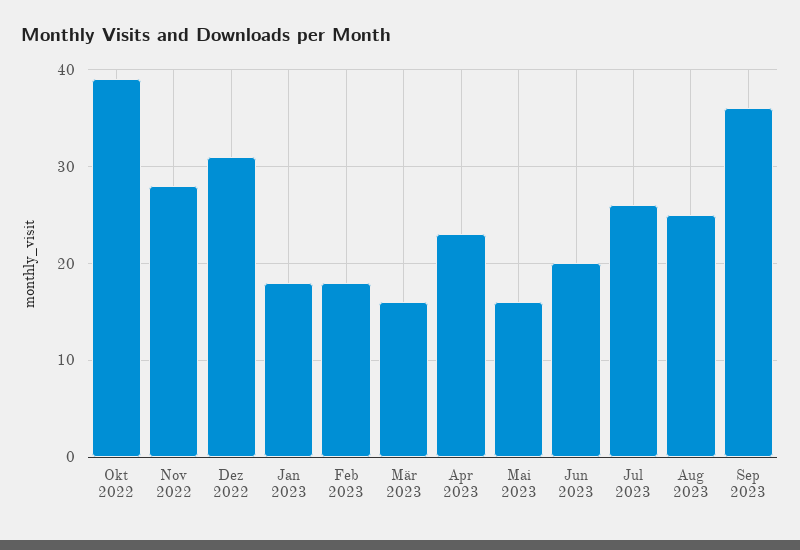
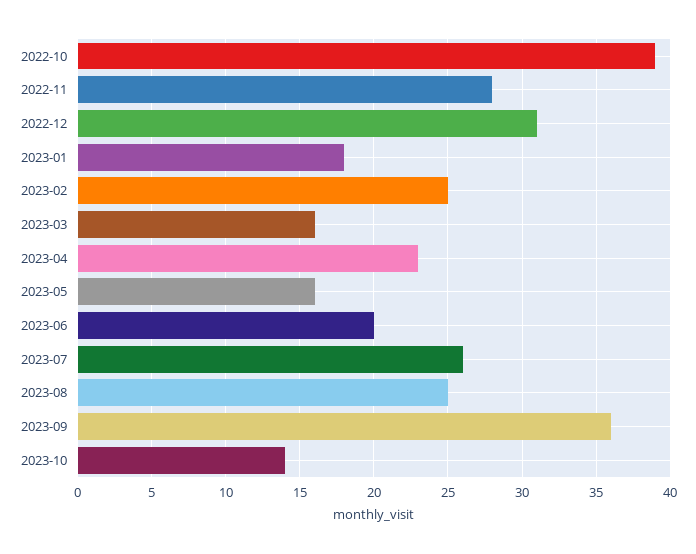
Feb 2023: 18 -> 25
2023-10: none -> 14

